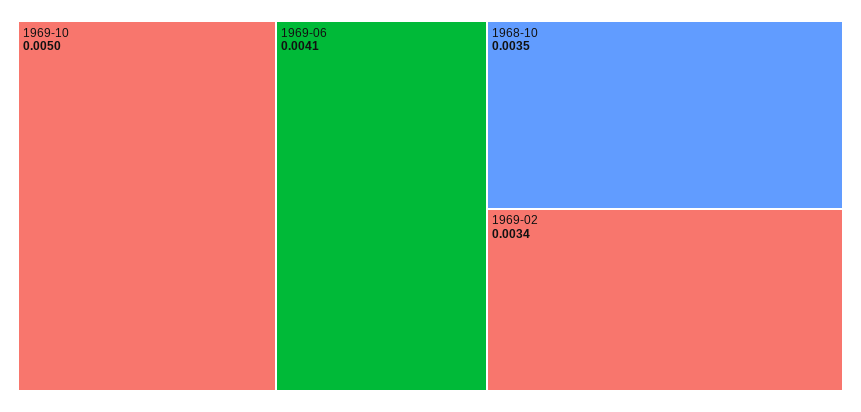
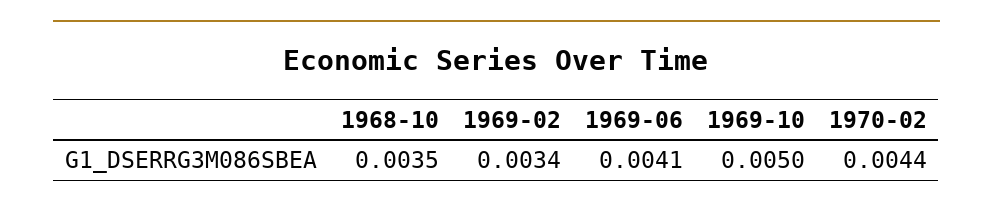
1970-02: none -> 0.0044

